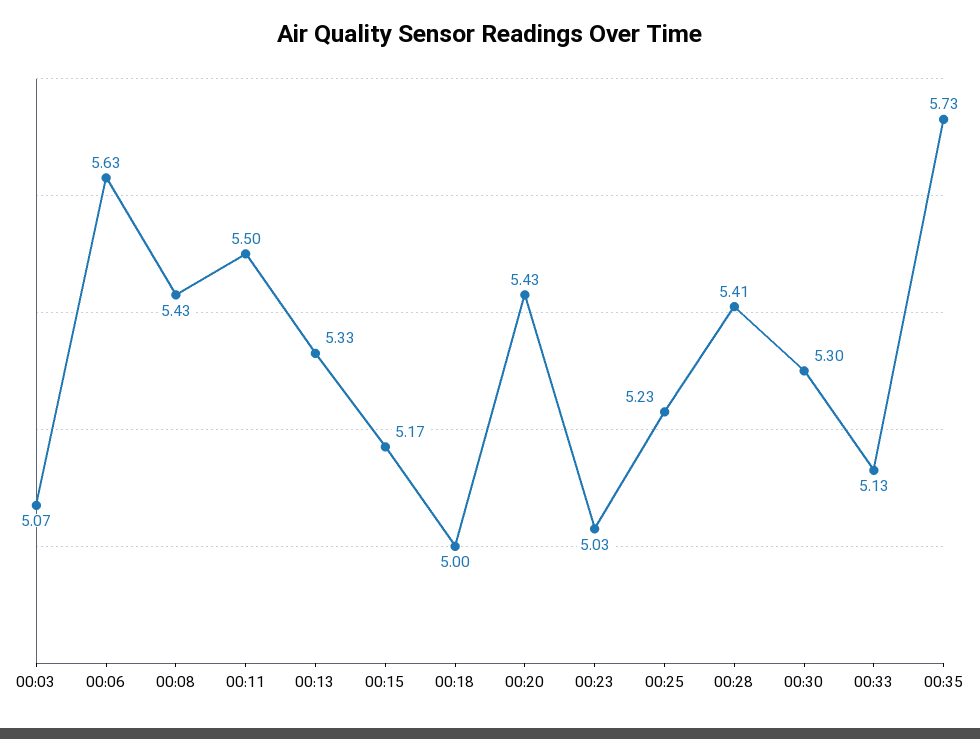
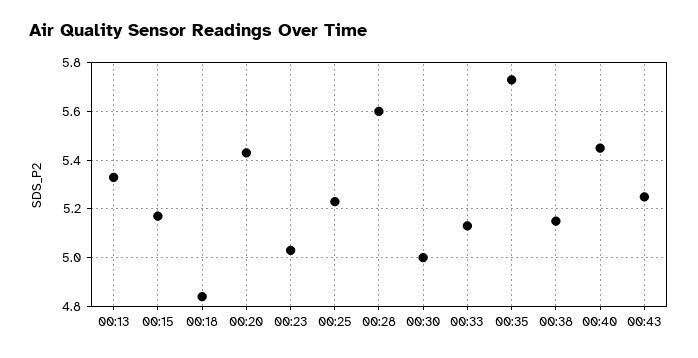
00:03: 5.07 -> none
00:06: 5.63 -> none
00:08: 5.43 -> none
00:11: 5.5 -> none
00:18: 5 -> 4.85
00:28: 5.41 -> 5.6
00:30: 5.3 -> 5
00:38: none -> 5.15
00:40: none -> 5.45
00:43: none -> 5.25

